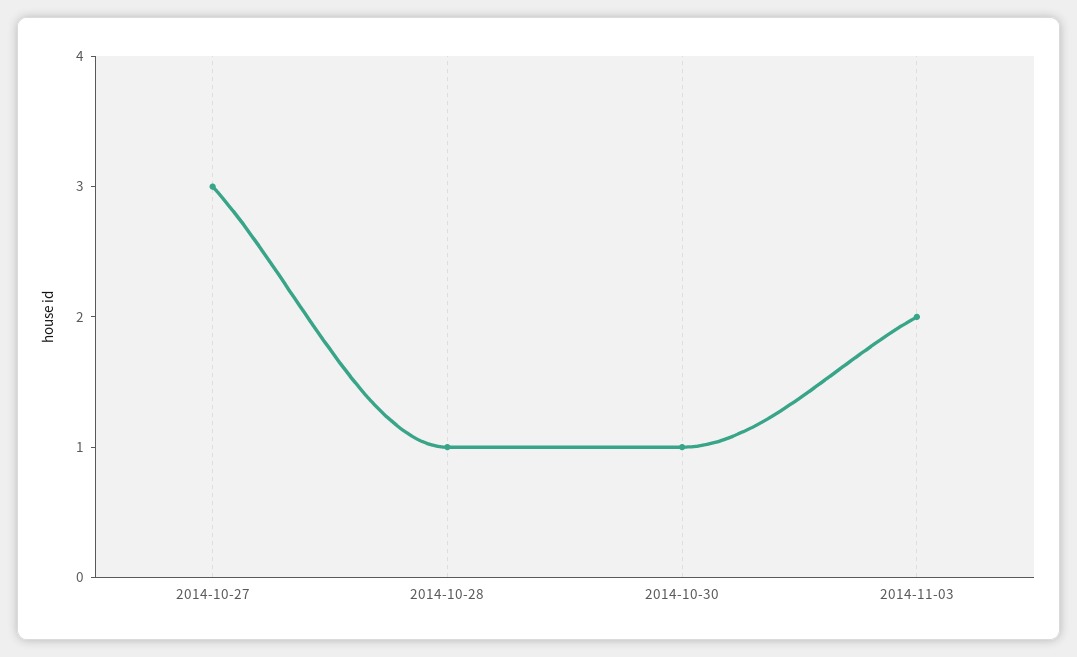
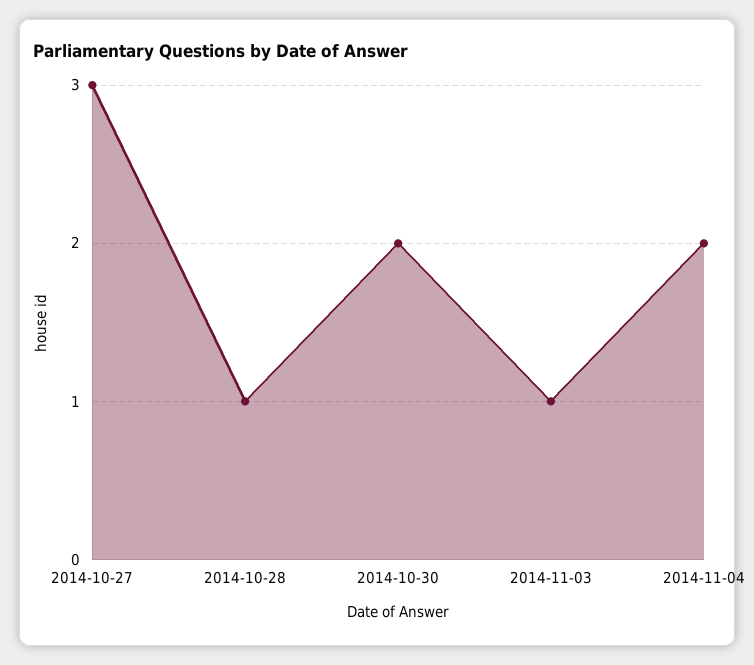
2014-10-30: 1 -> 2
2014-11-03: 2 -> 1
2014-11-04: none -> 2

